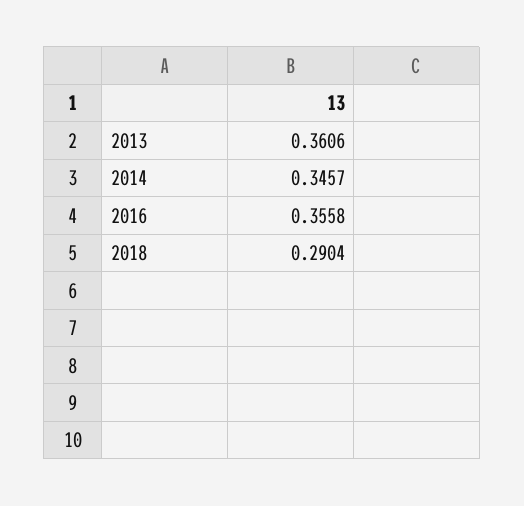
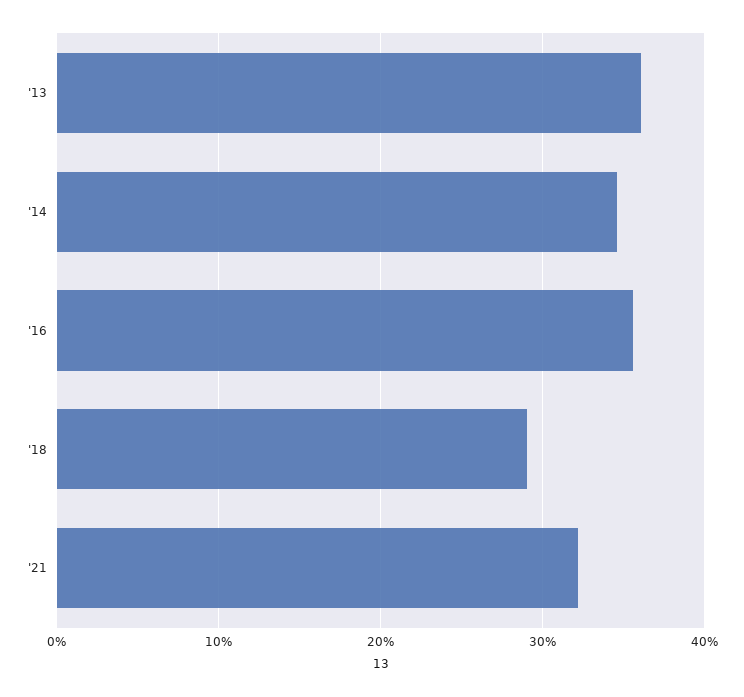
'21: none -> 0.32

